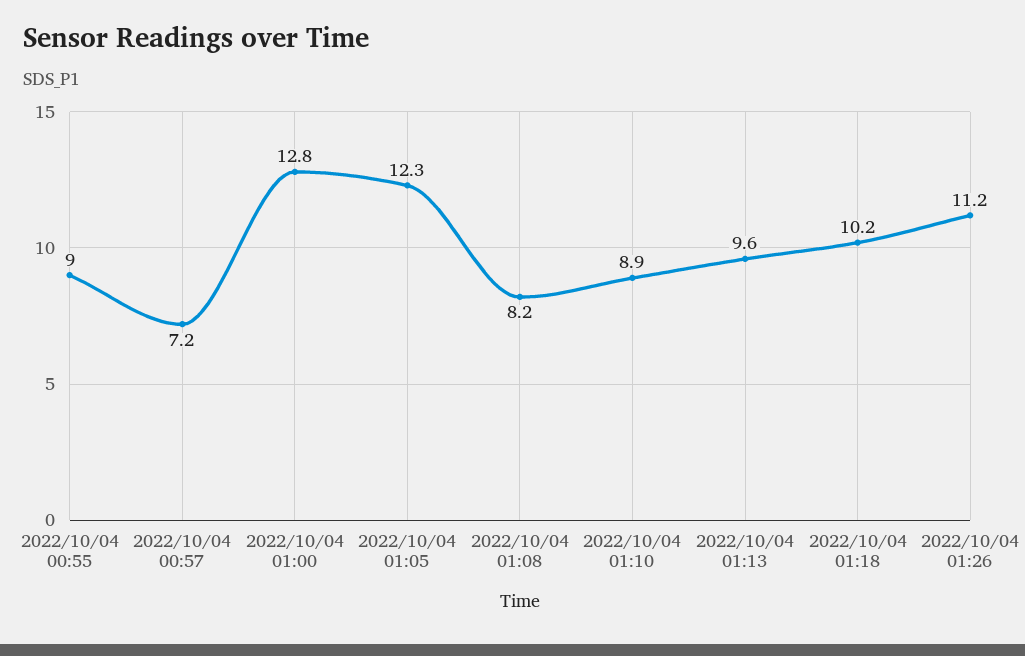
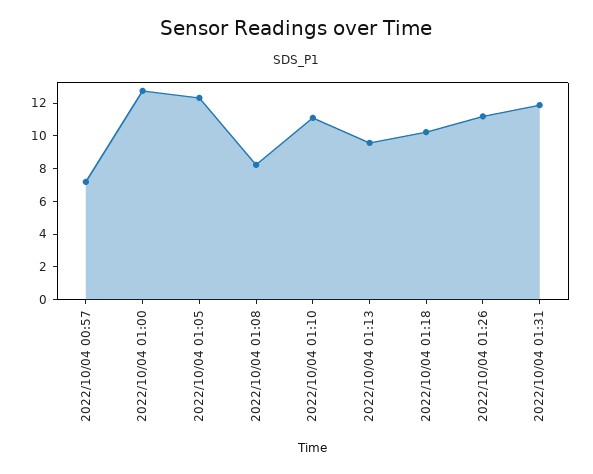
2022/10/04 00:55: 9 -> none
2022/10/04 01:10: 8.9 -> 11
2022/10/04 01:31: none -> 12

